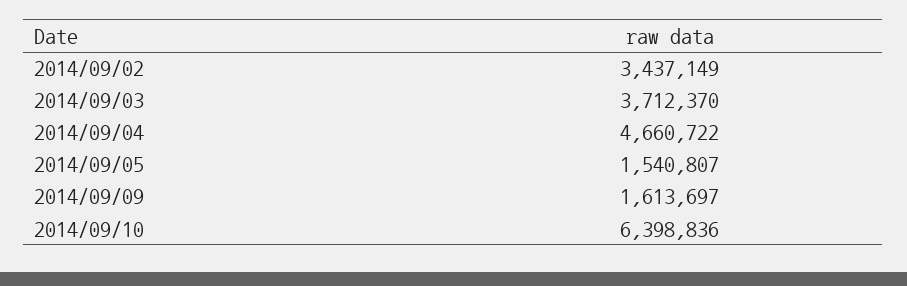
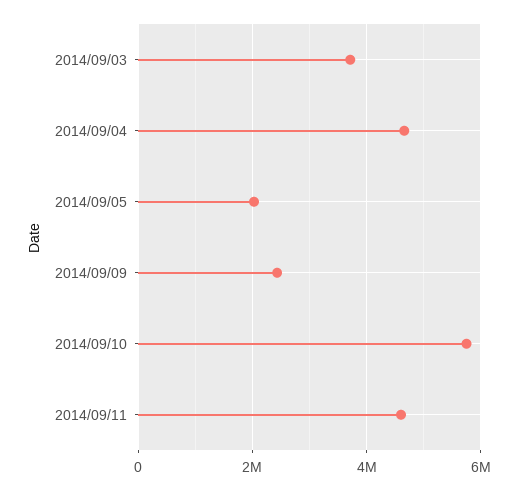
2014/09/02: 3437149 -> none
2014/09/05: 1540807 -> 2000000
2014/09/09: 1613697 -> 2400000
2014/09/10: 6398836 -> 5800000
2014/09/11: none -> 4600000

